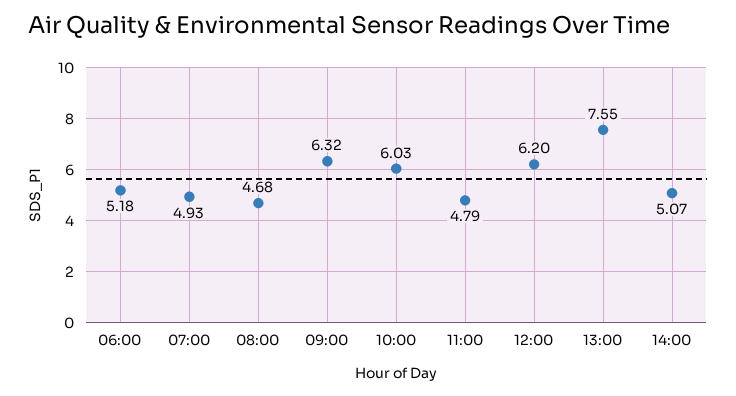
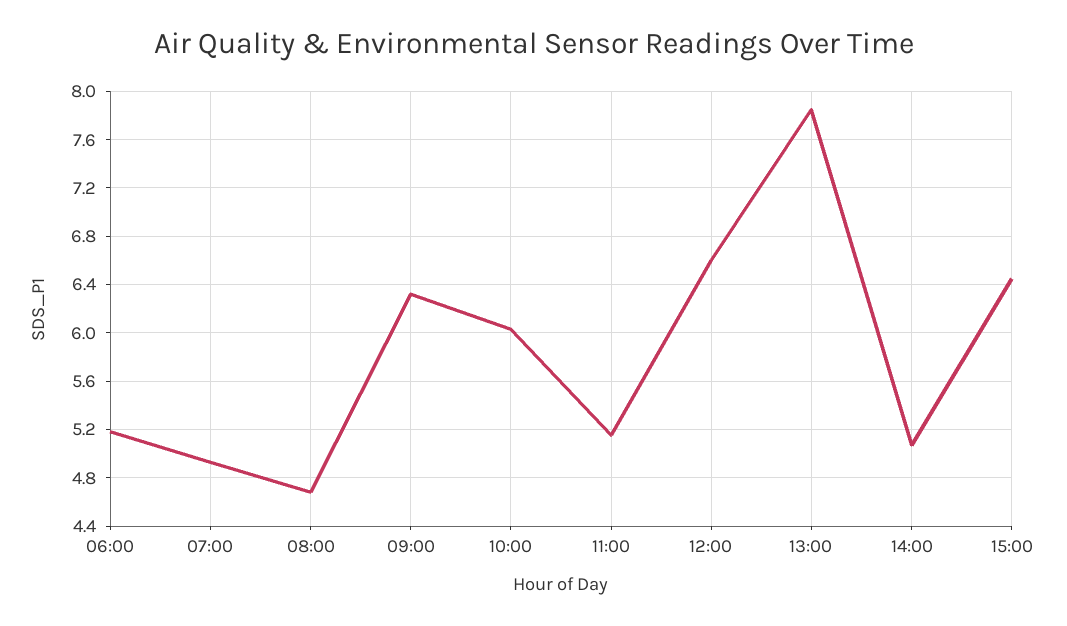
11:00: 4.79 -> 5.15
12:00: 6.2 -> 6.6
13:00: 7.55 -> 7.85
15:00: none -> 6.45

